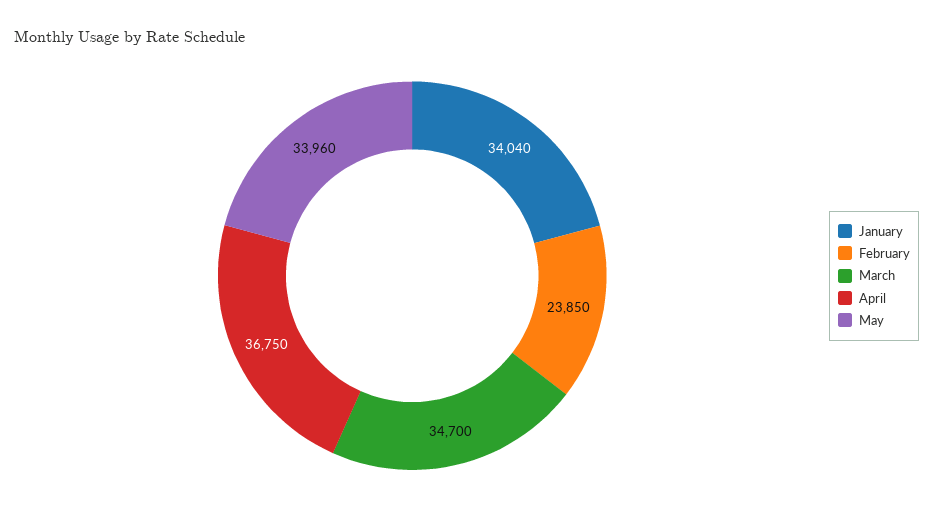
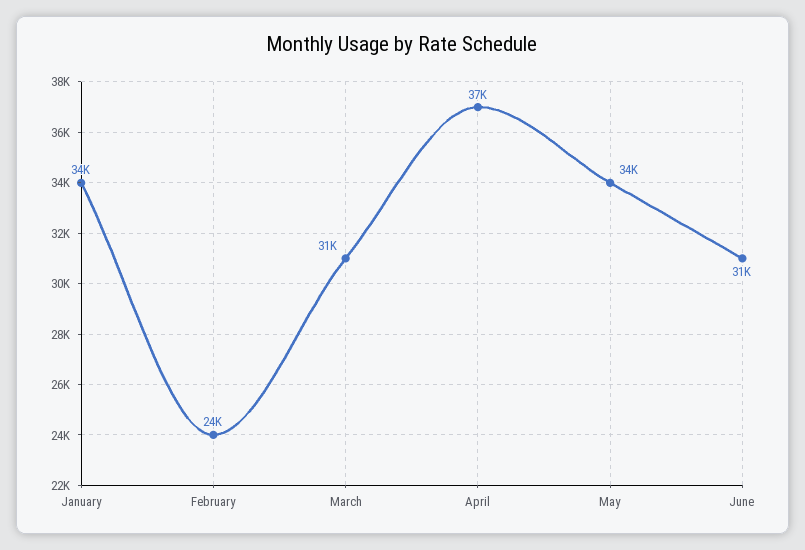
March: 34700 -> 31000
June: none -> 31000

